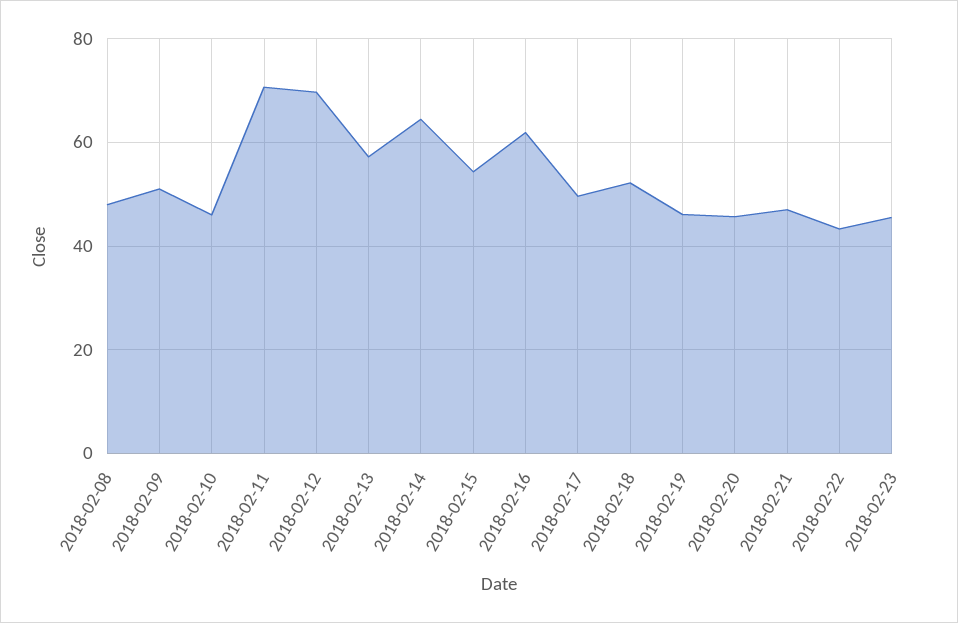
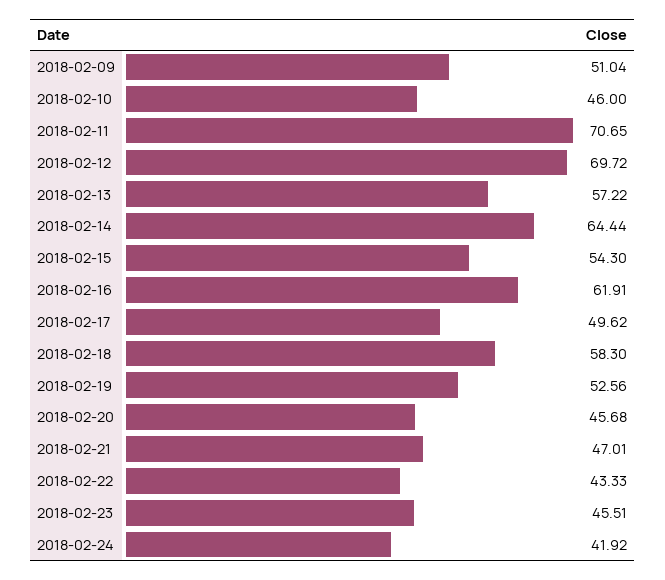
2018-02-08: 48 -> none
2018-02-18: 52 -> 58.3
2018-02-19: 46 -> 52.56
2018-02-24: none -> 41.92

